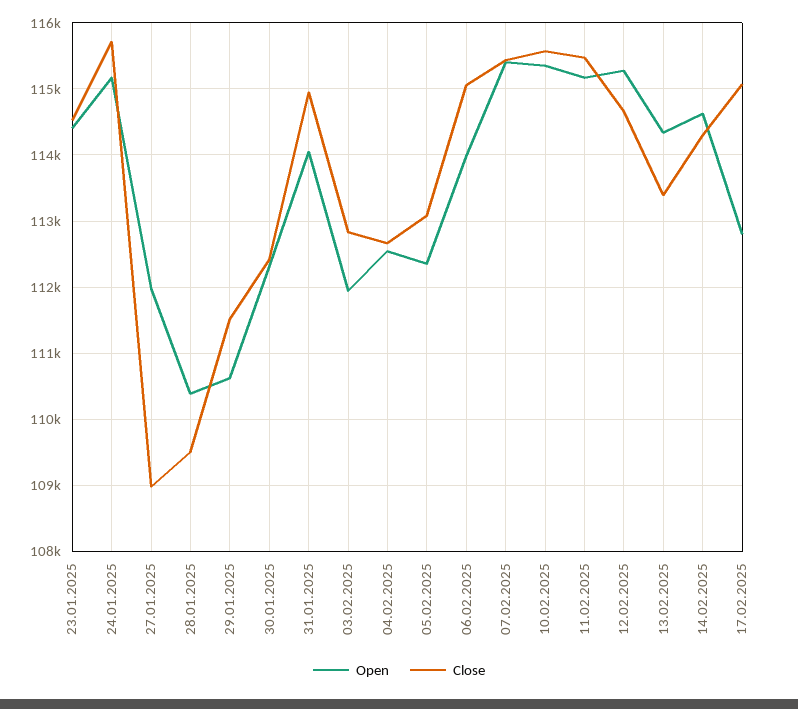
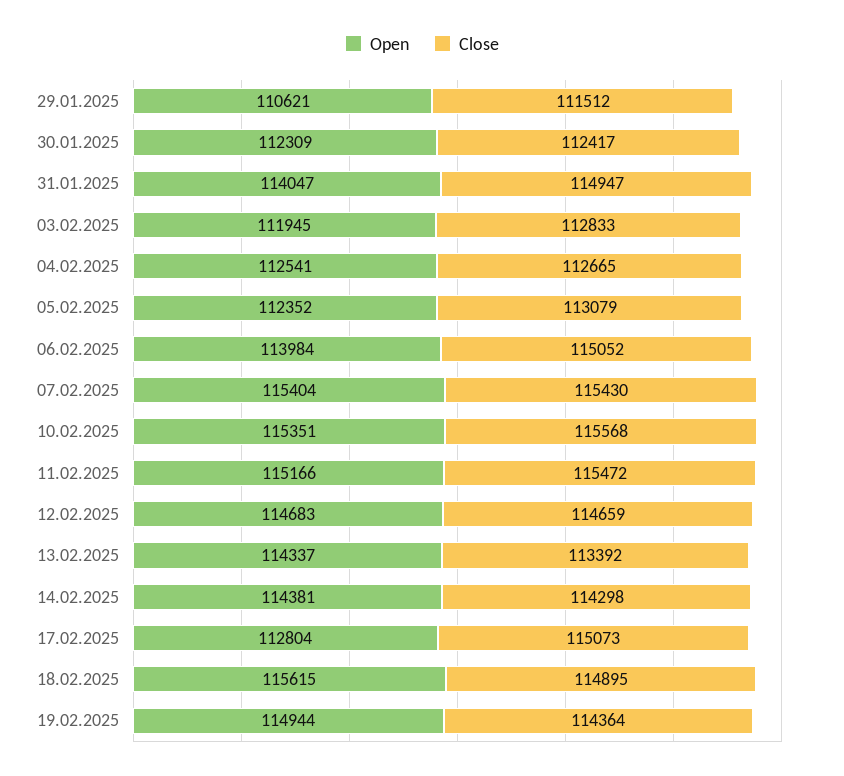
Open, 23.01.2025: 114400 -> none
Close, 23.01.2025: 114500 -> none
Open, 24.01.2025: 115200 -> none
Close, 24.01.2025: 115700 -> none
Open, 27.01.2025: 112000 -> none
Close, 27.01.2025: 109000 -> none
Open, 28.01.2025: 110400 -> none
Close, 28.01.2025: 109500 -> none
Open, 12.02.2025: 115300 -> 114683
Open, 14.02.2025: 114600 -> 114381
Open, 18.02.2025: none -> 115615
Close, 18.02.2025: none -> 114895
Open, 19.02.2025: none -> 114944
Close, 19.02.2025: none -> 114364

